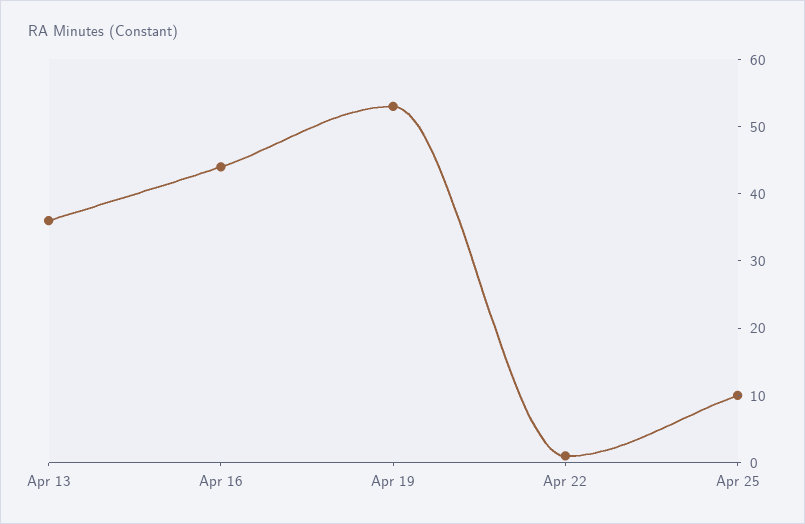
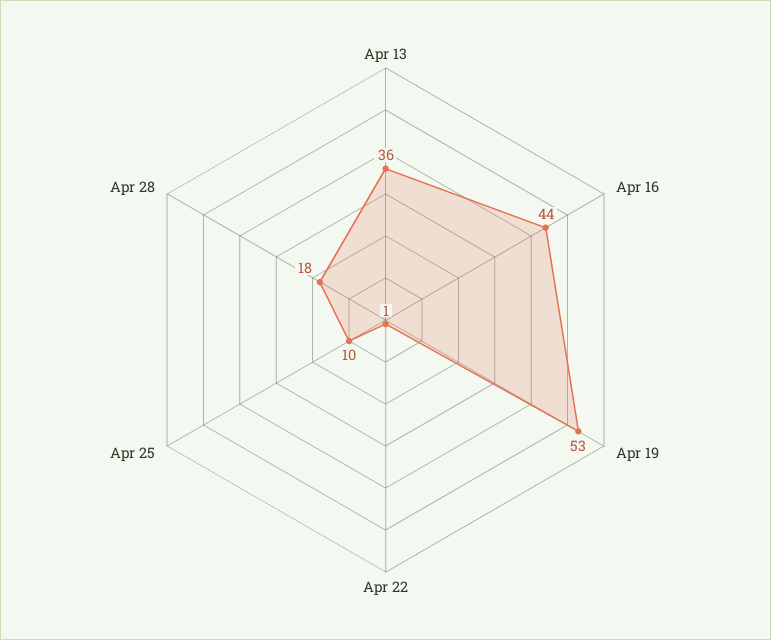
Apr 28: none -> 18

